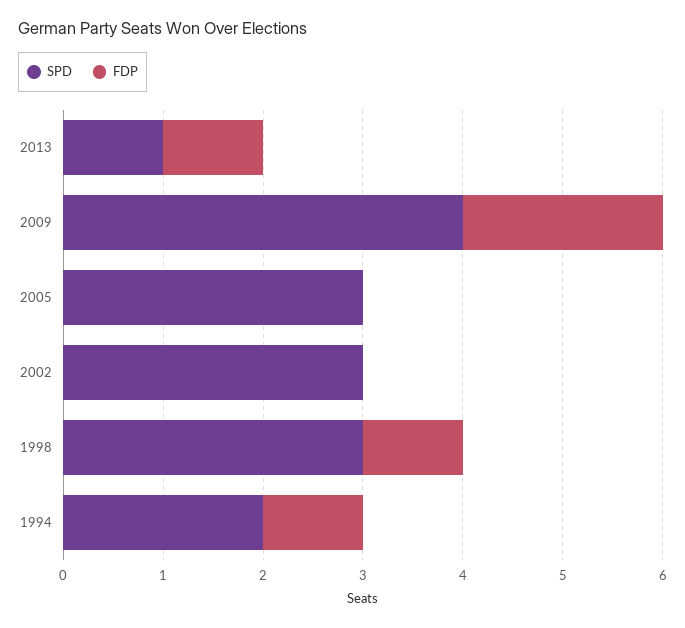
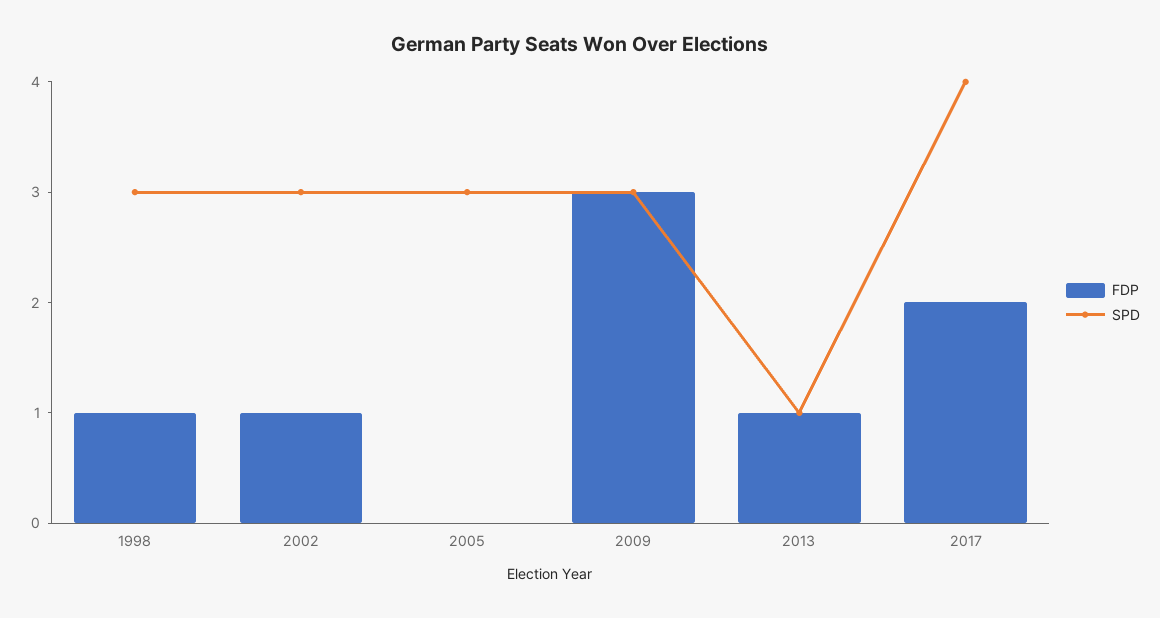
SPD, 2009: 4 -> 3
FDP, 2009: 2 -> 3
FDP, 2002: 0 -> 1
SPD, 1994: 2 -> none
FDP, 1994: 1 -> none
FDP, 2017: none -> 2
SPD, 2017: none -> 4

